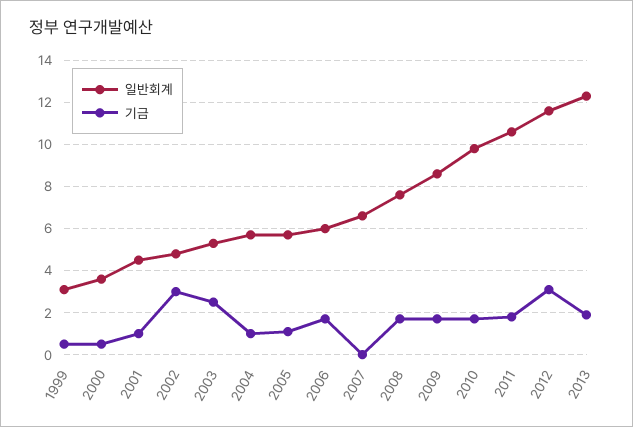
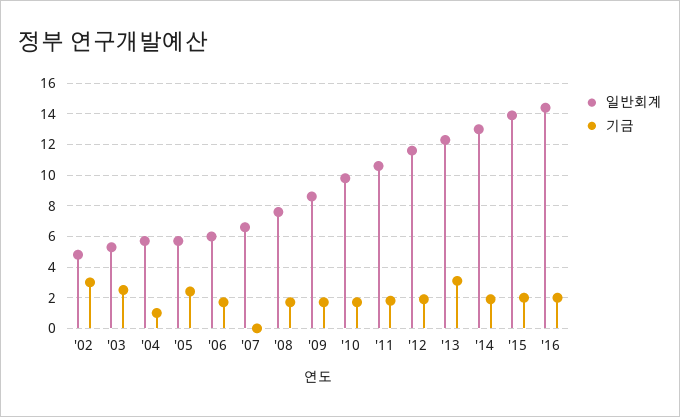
일반회계, 1999: 3 -> none
기금, 1999: 0.5 -> none
일반회계, 2000: 3.5 -> none
기금, 2000: 0.5 -> none
일반회계, 2001: 4.5 -> none
기금, 2001: 1 -> none
기금, 2005: 1 -> 2.5
기금, 2012: 3 -> 2
기금, 2013: 2 -> 3
일반회계, '14: none -> 13
기금, '14: none -> 2
일반회계, '15: none -> 14
기금, '15: none -> 2
일반회계, '16: none -> 14.5
기금, '16: none -> 2

